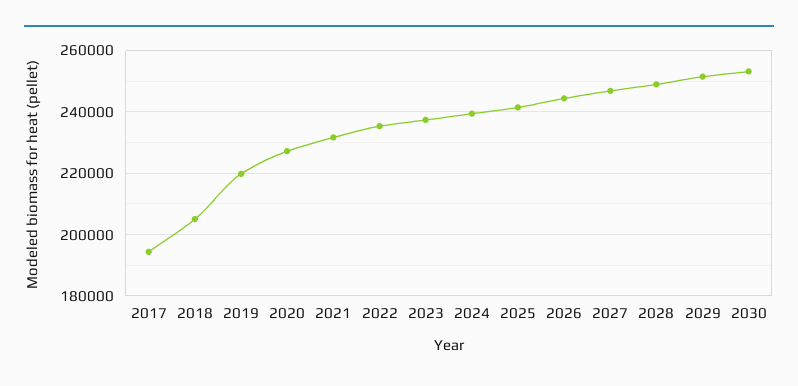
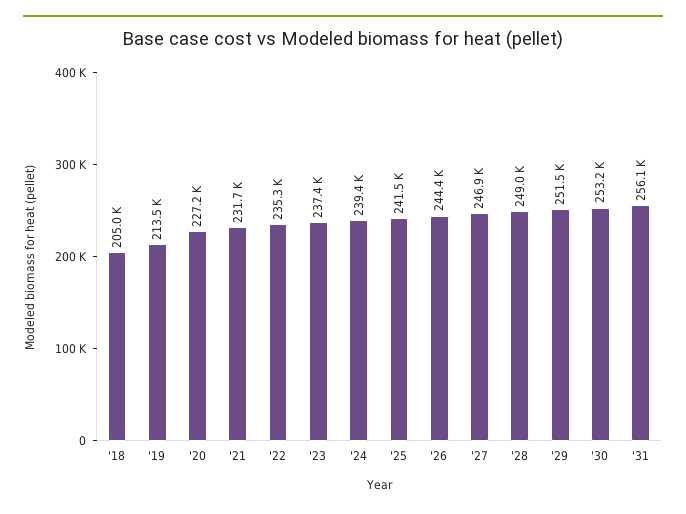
2017: 194000 -> none
2019: 220000 -> 213500
'31: none -> 256100

